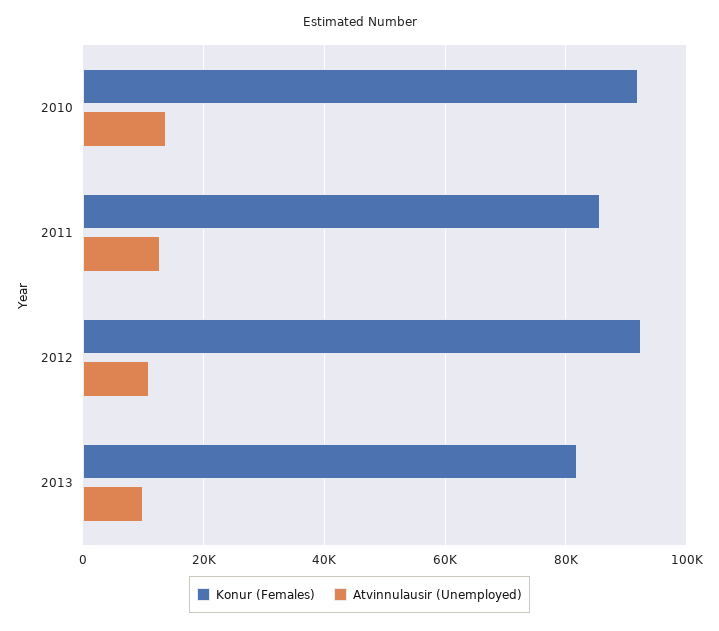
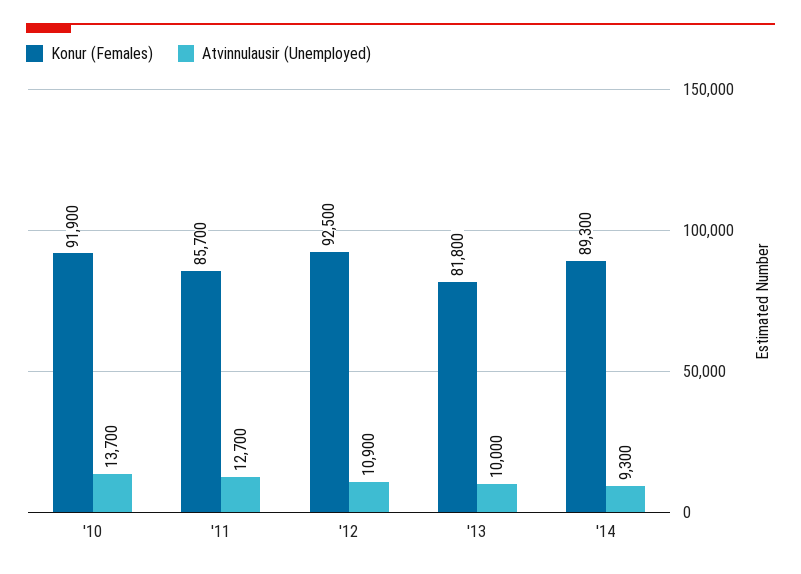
Konur (Females), '14: none -> 89300
Atvinnulausir (Unemployed), '14: none -> 9300

